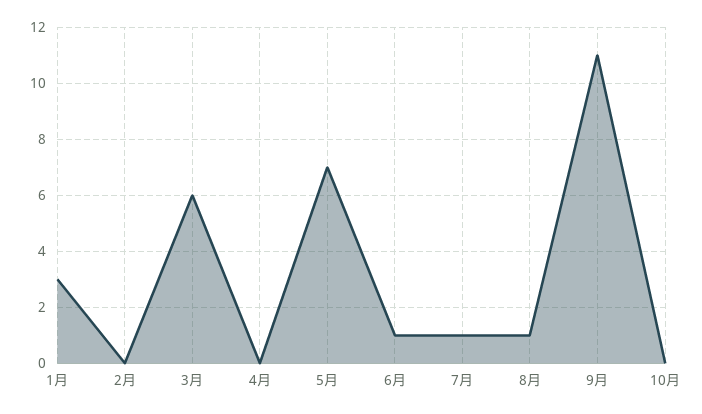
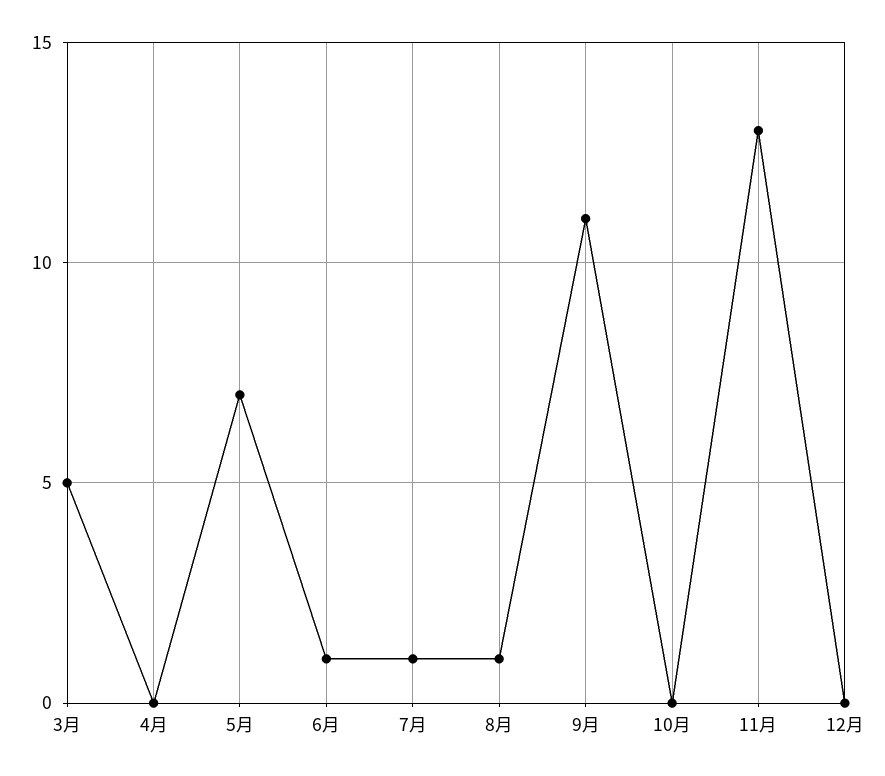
1月: 3 -> none
2月: 0 -> none
3月: 6 -> 5
11月: none -> 13
12月: none -> 0

